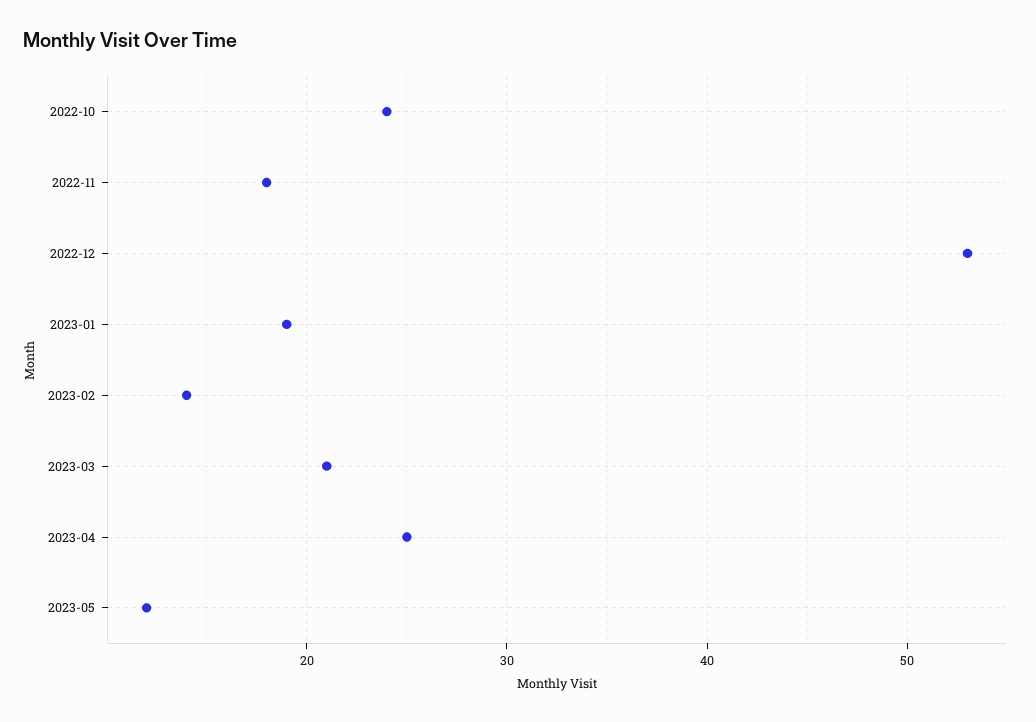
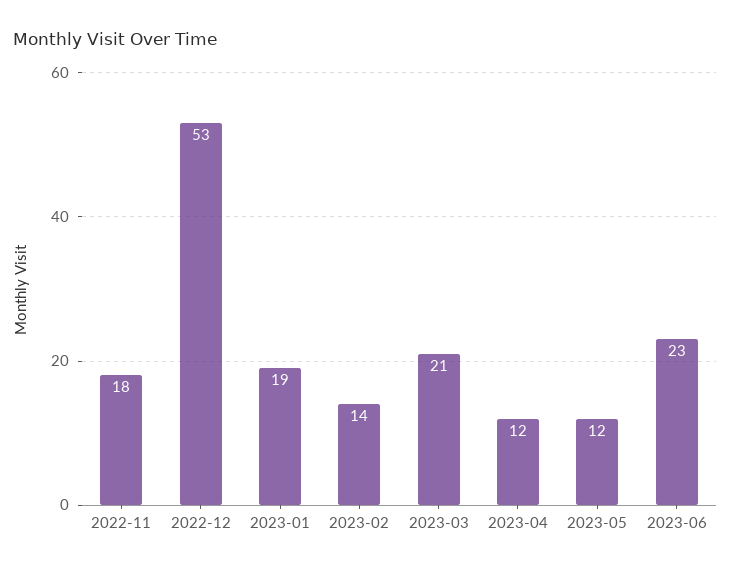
2022-10: 24 -> none
2023-04: 25 -> 12
2023-06: none -> 23

